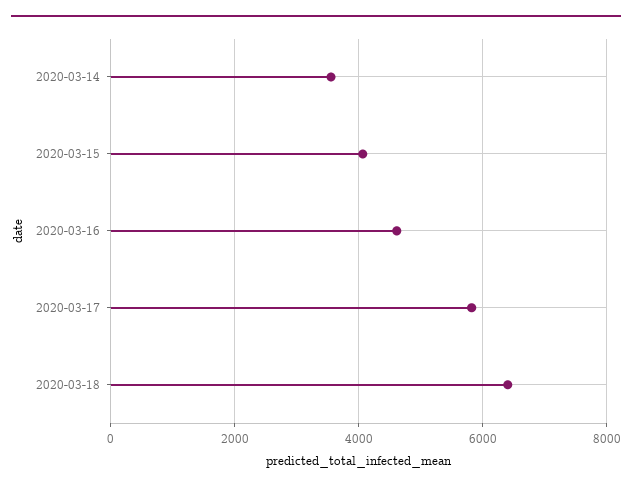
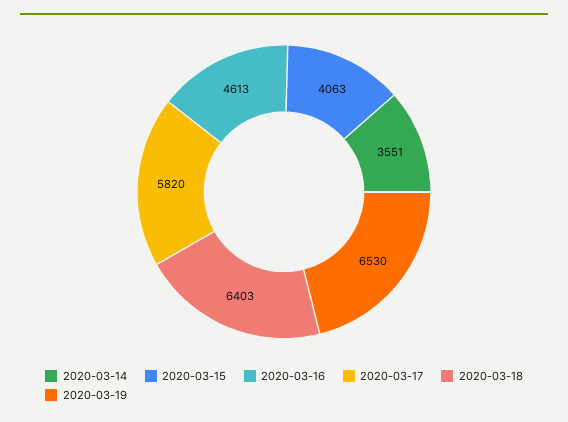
2020-03-19: none -> 6530

